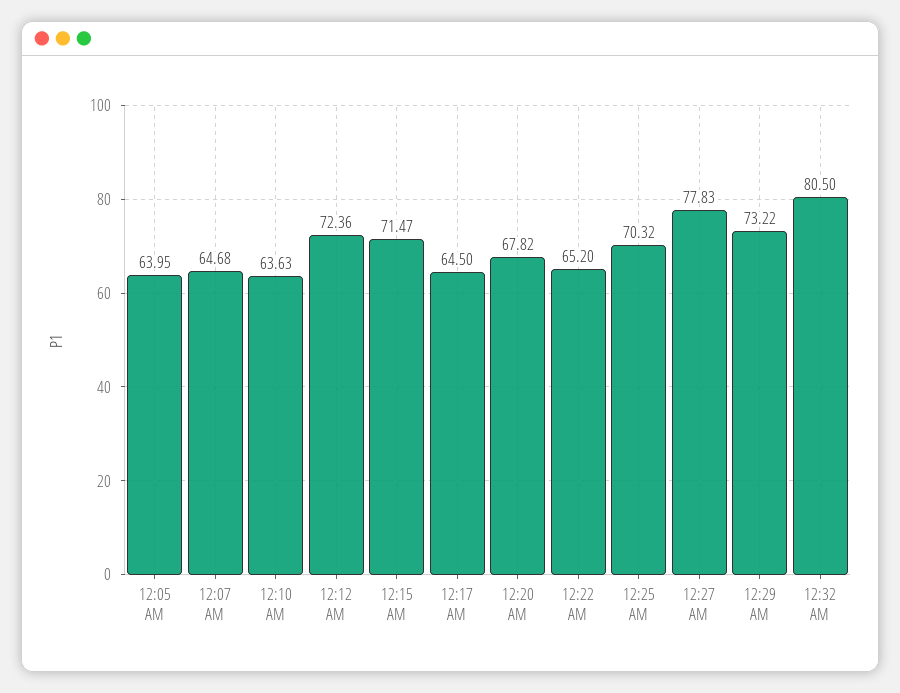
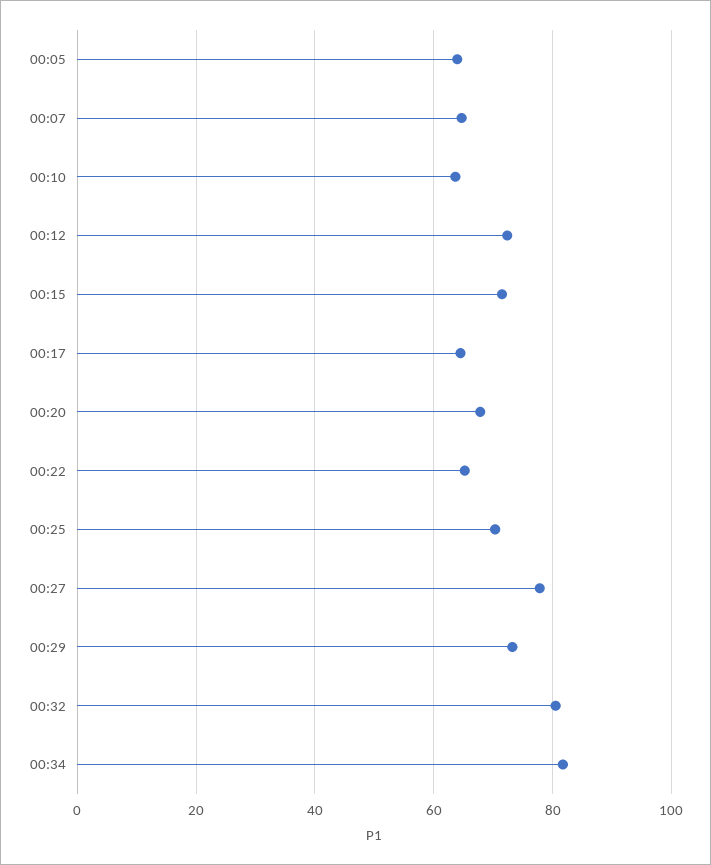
00:34: none -> 82

